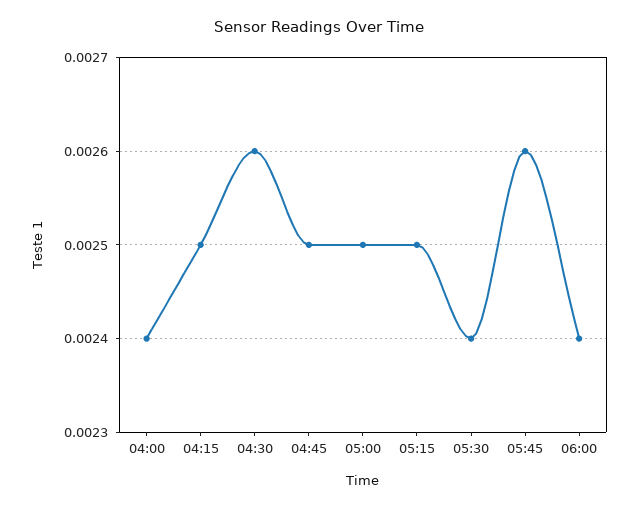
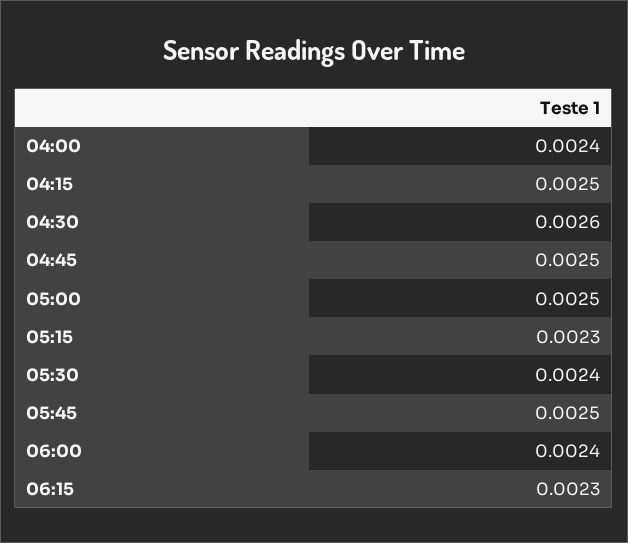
05:15: 0.0025 -> 0.0023
05:45: 0.0026 -> 0.0025
06:15: none -> 0.0023

